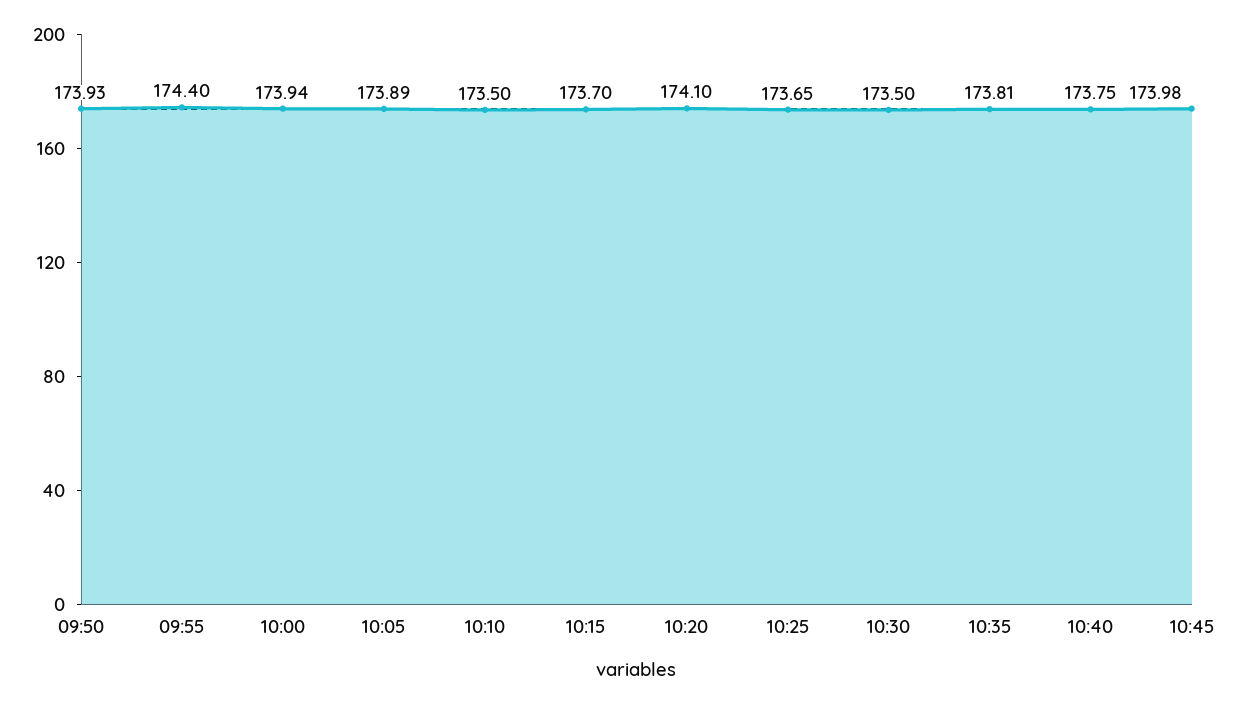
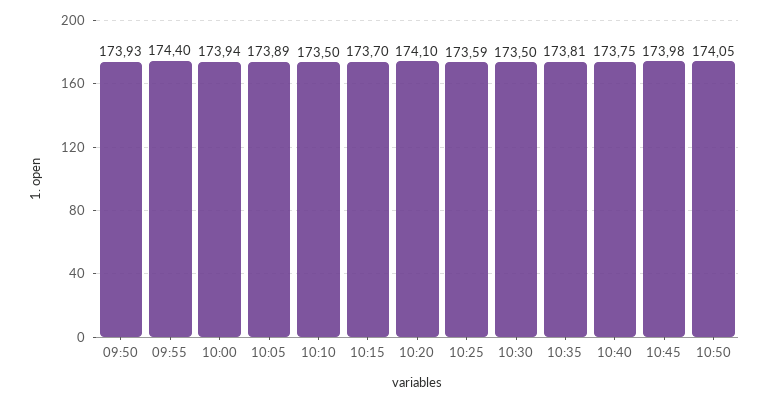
10:25: 173.65 -> 173.59
10:50: none -> 174.05

